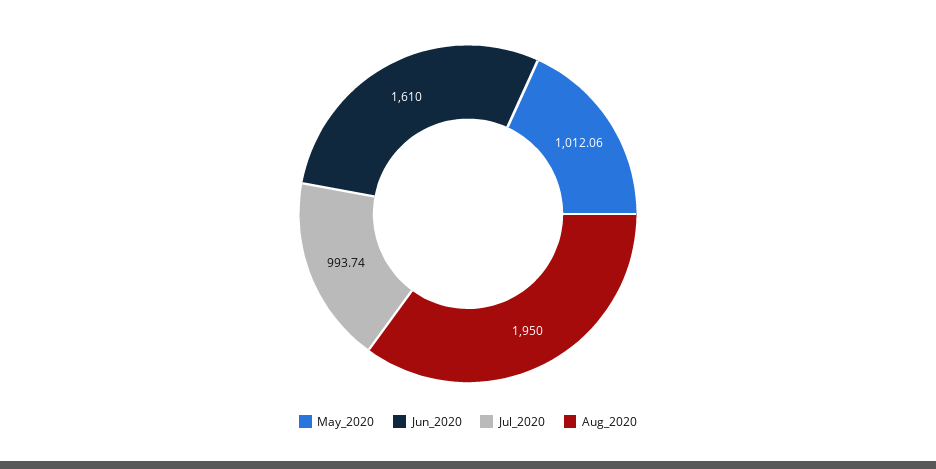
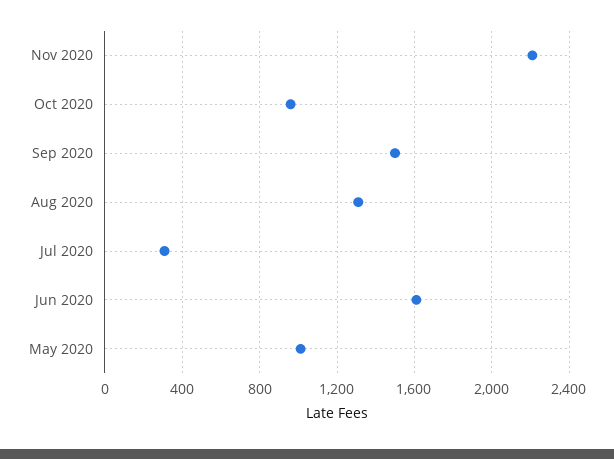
Jul_2020: 993.74 -> 300
Aug_2020: 1950 -> 1300
Nov 2020: none -> 2200
Oct 2020: none -> 950
Sep 2020: none -> 1500

